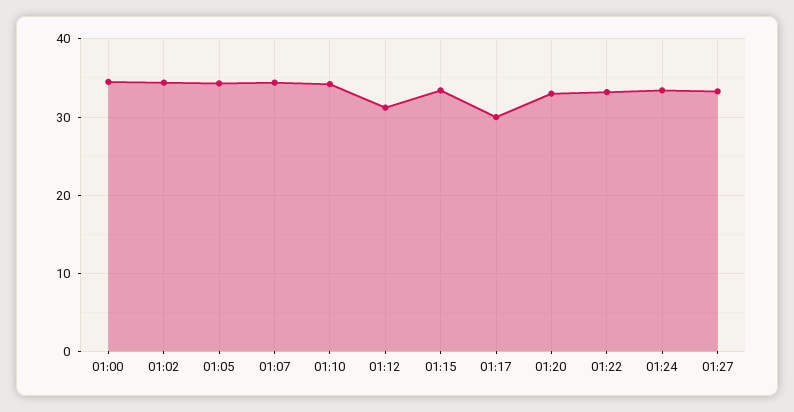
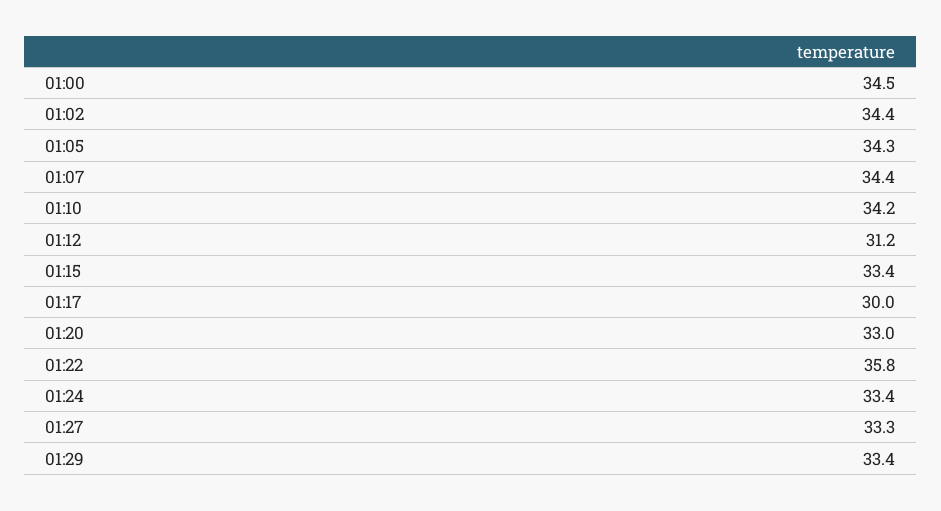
01:22: 33 -> 35.8
01:29: none -> 33.4

